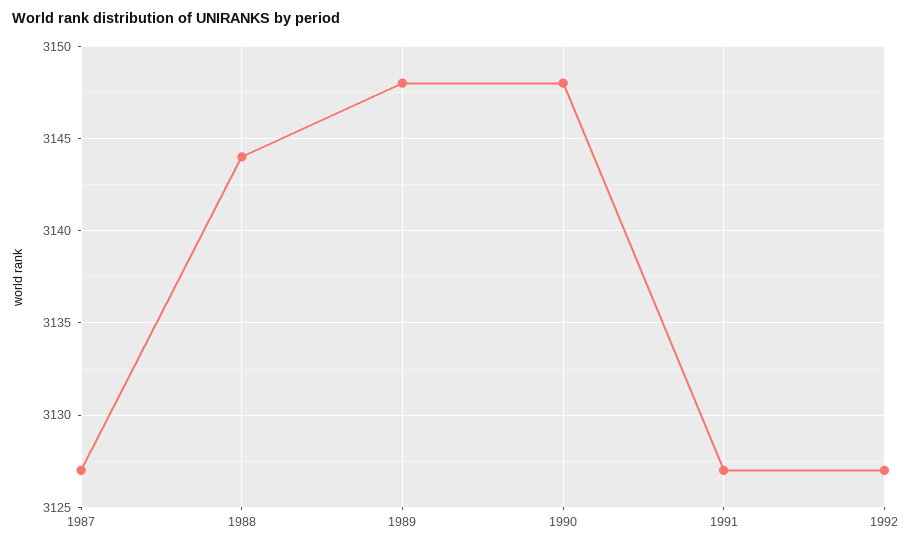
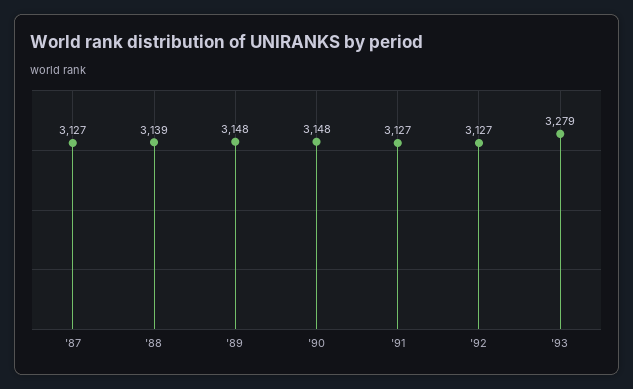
1988: 3144 -> 3139
'93: none -> 3279

